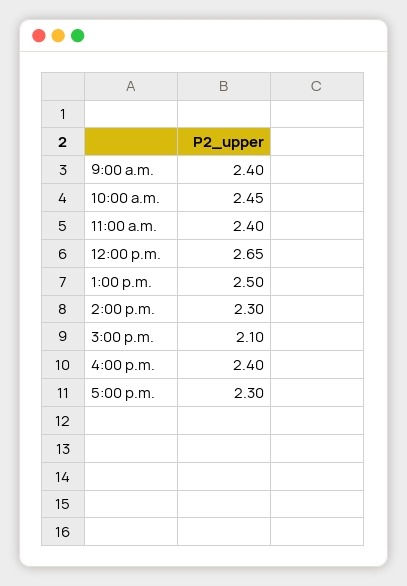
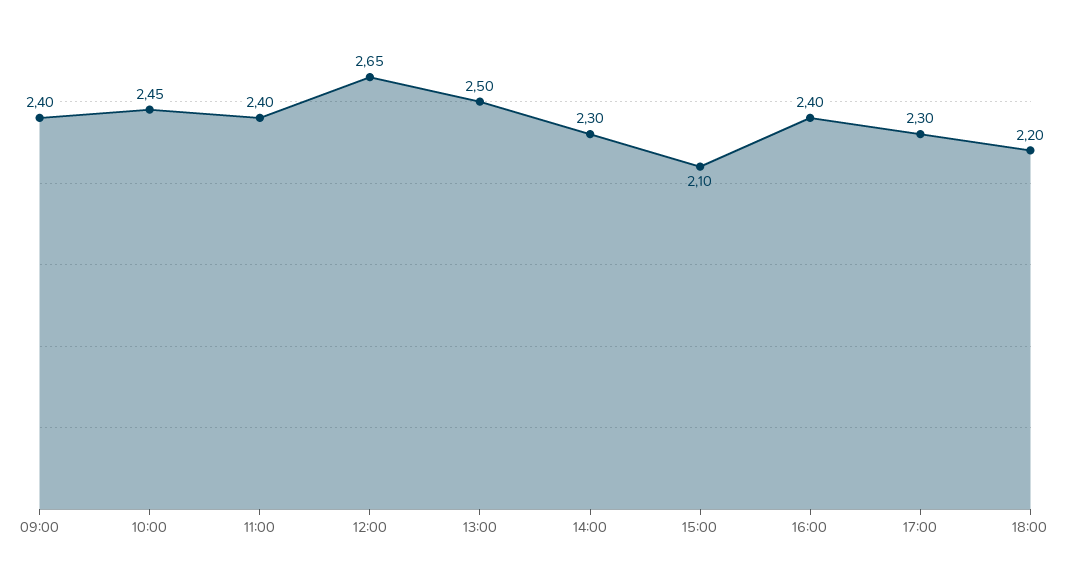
18:00: none -> 2.2

